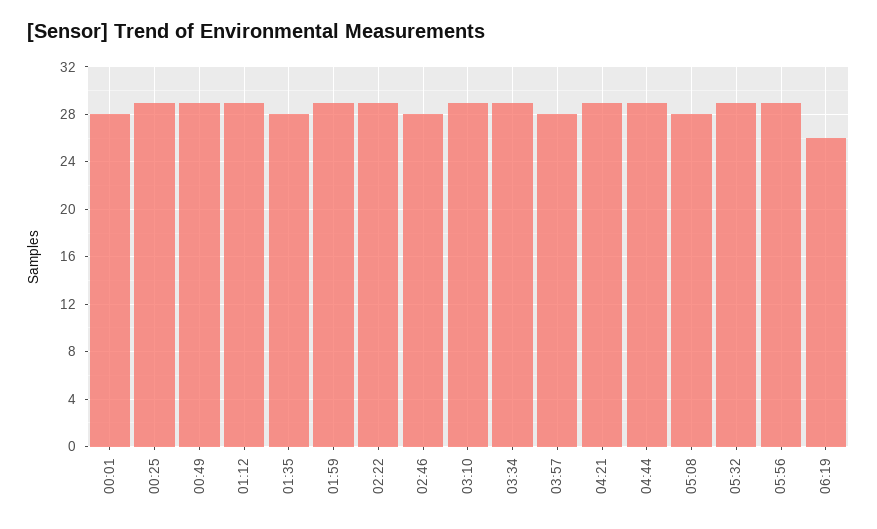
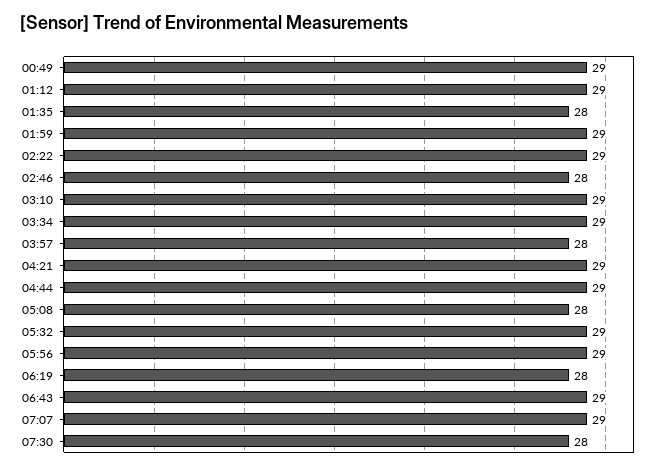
00:01: 28 -> none
00:25: 29 -> none
06:19: 26 -> 28
06:43: none -> 29
07:07: none -> 29
07:30: none -> 28

